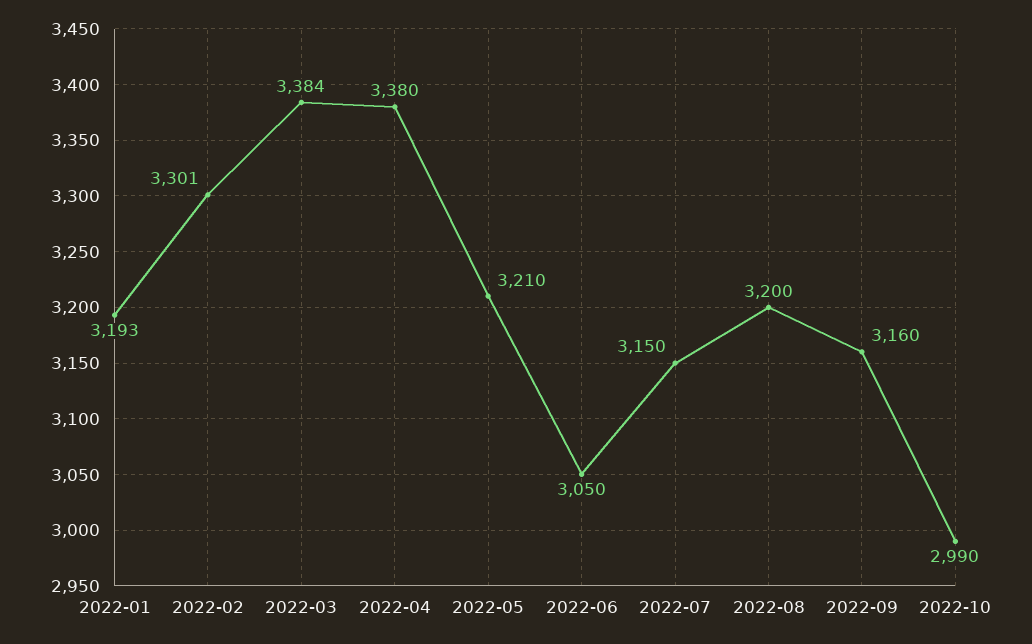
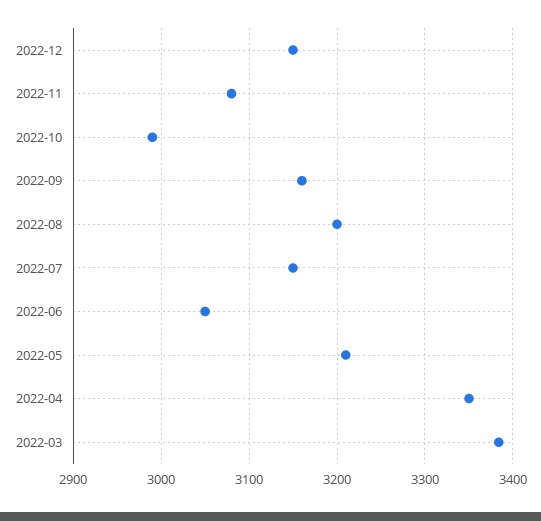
2022-01: 3193 -> none
2022-02: 3301 -> none
2022-04: 3380 -> 3350
2022-12: none -> 3150
2022-11: none -> 3080

